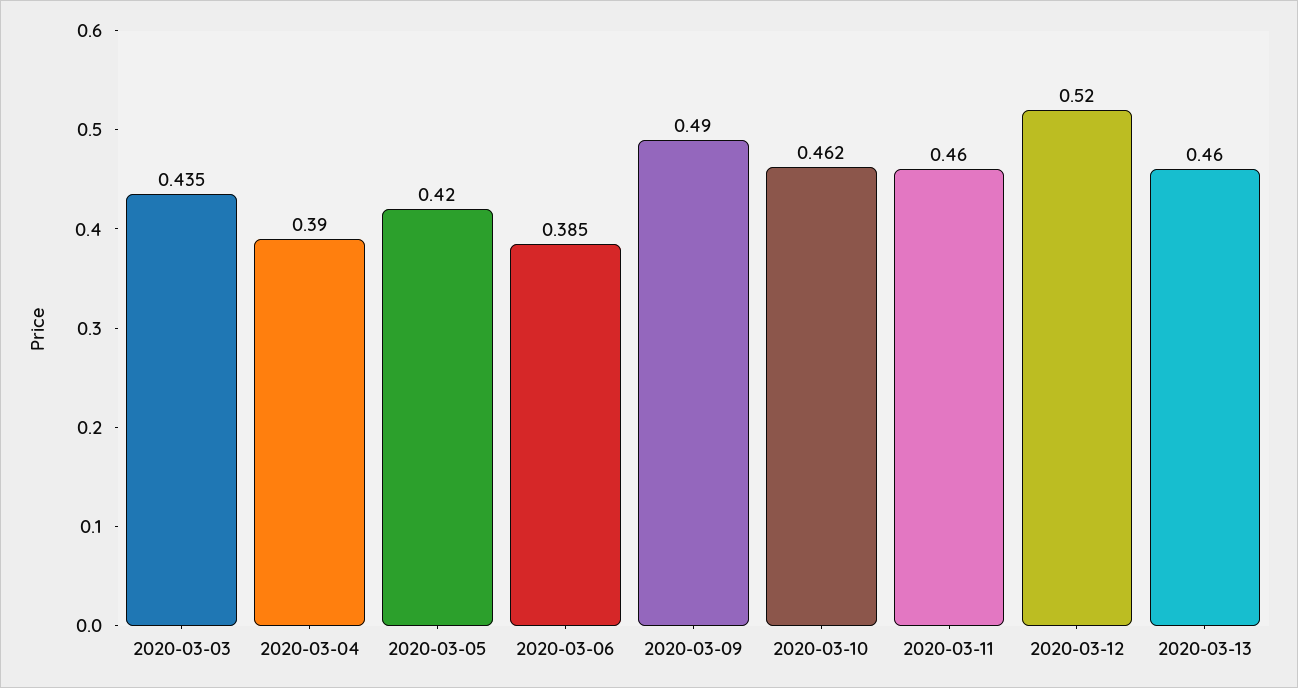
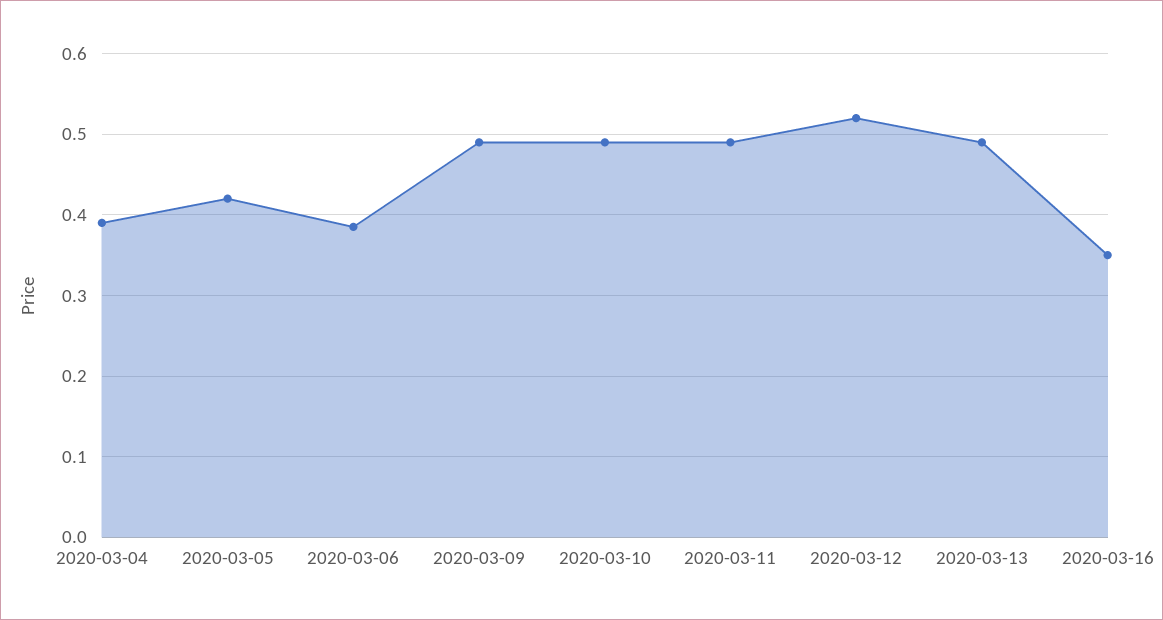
2020-03-03: 0.435 -> none
2020-03-10: 0.462 -> 0.49
2020-03-11: 0.46 -> 0.49
2020-03-13: 0.46 -> 0.49
2020-03-16: none -> 0.35

